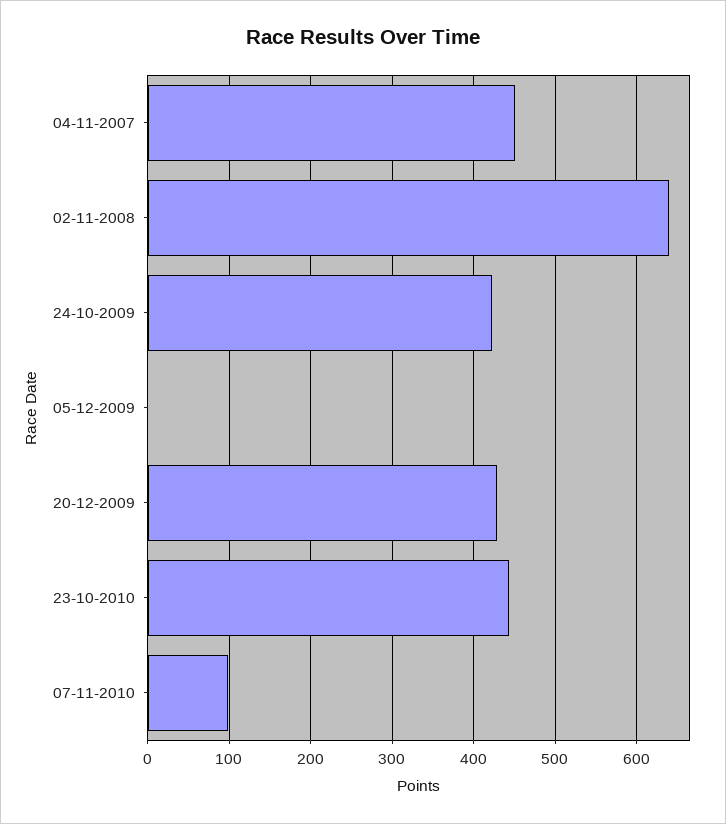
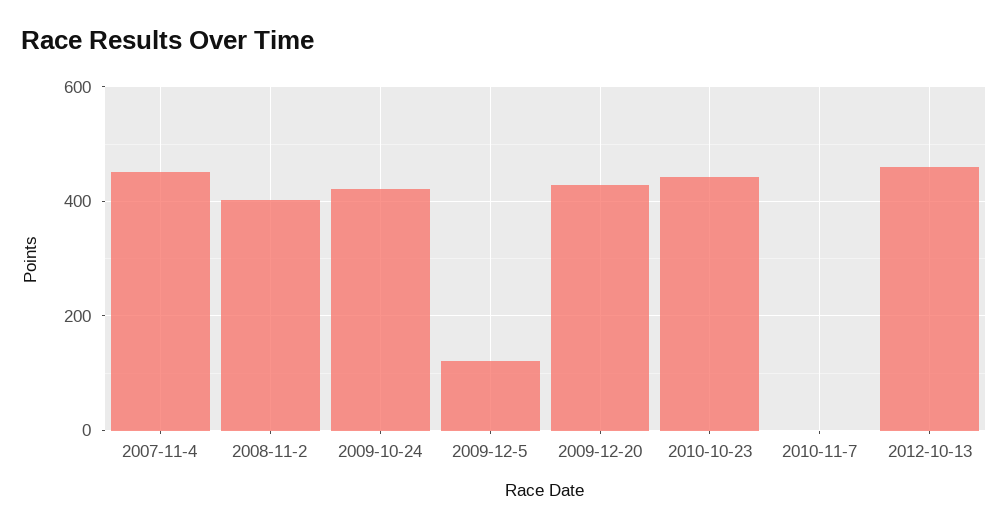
02-11-2008: 640 -> 400
05-12-2009: 0 -> 120
07-11-2010: 100 -> 0
2012-10-13: none -> 460

